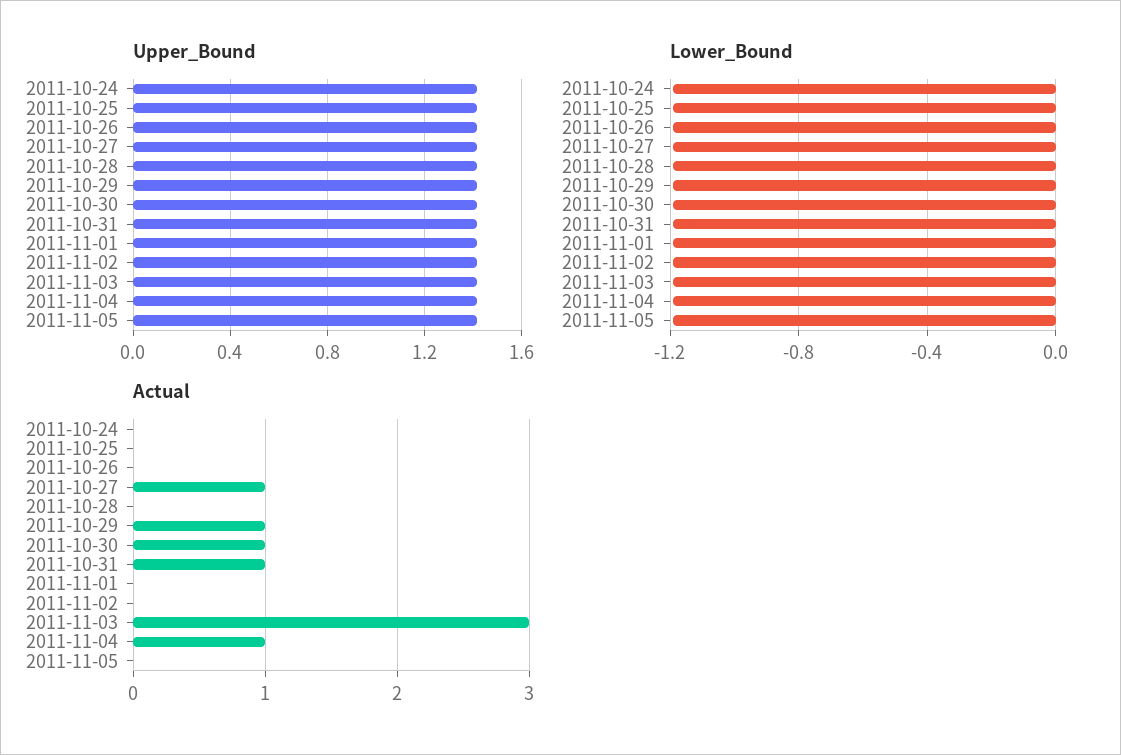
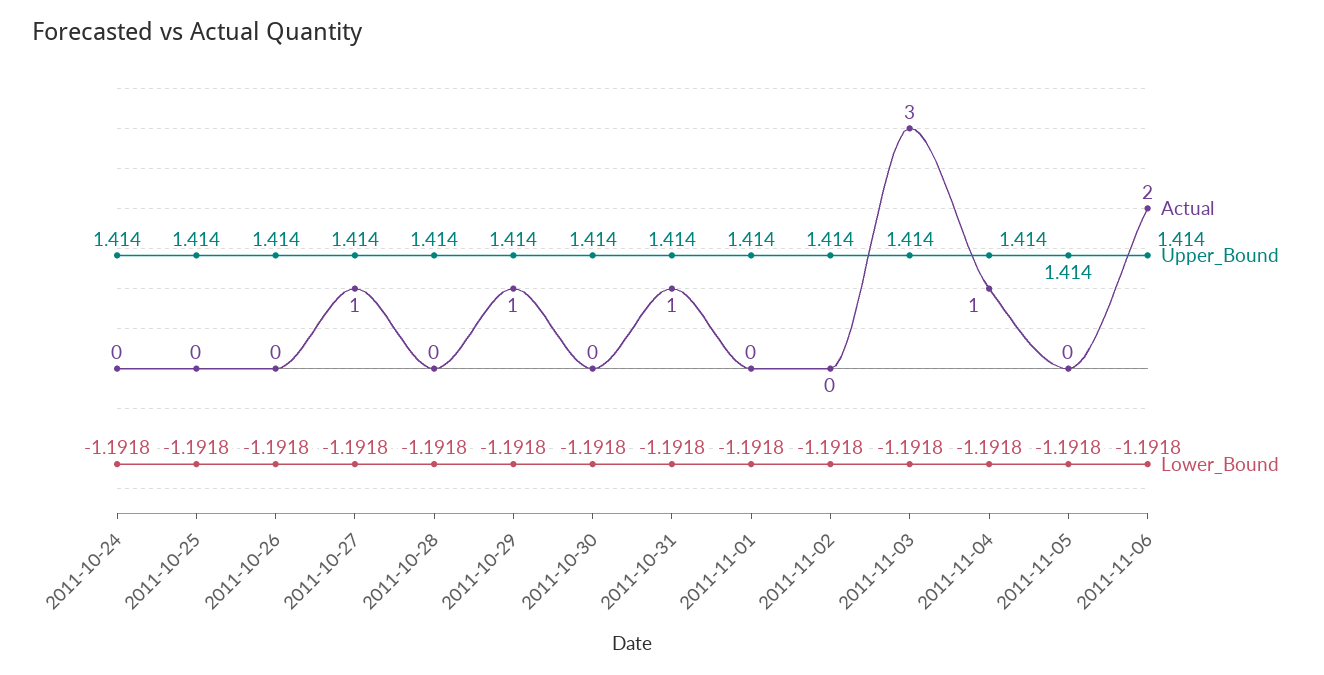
Actual, 2011-10-30: 1 -> 0
Actual, 2011-11-06: none -> 2
Upper_Bound, 2011-11-06: none -> 1.414
Lower_Bound, 2011-11-06: none -> -1.1918

